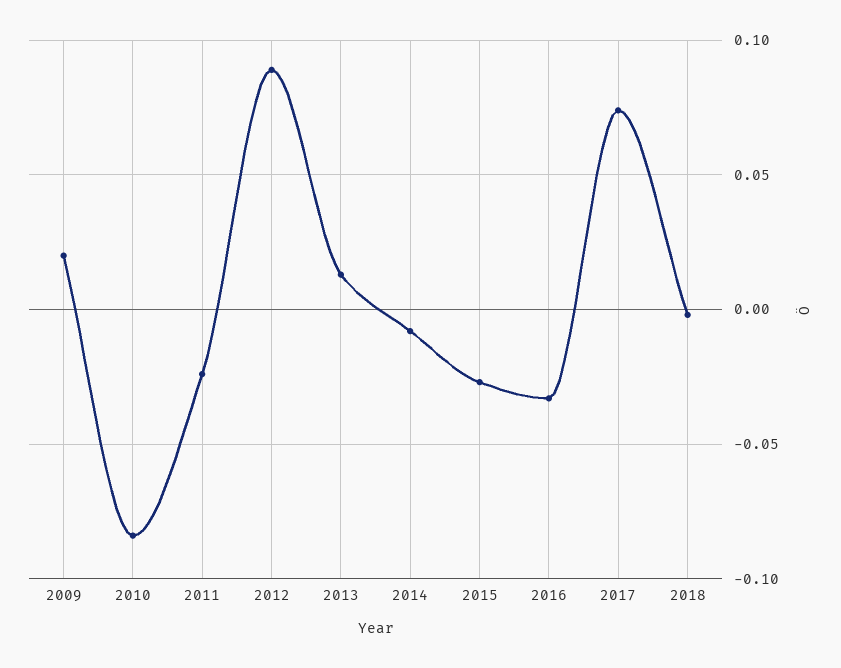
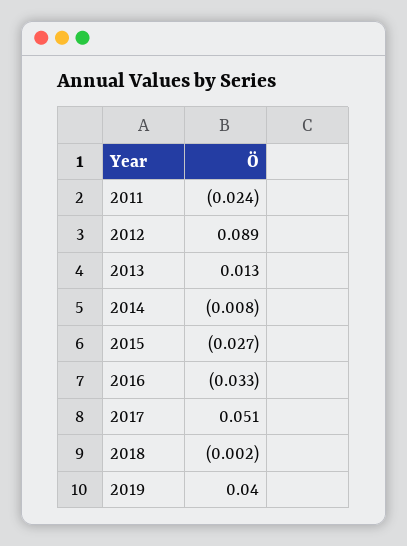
2009: 0.02 -> none
2010: -0.085 -> none
2017: 0.075 -> 0.051
2019: none -> 0.04

